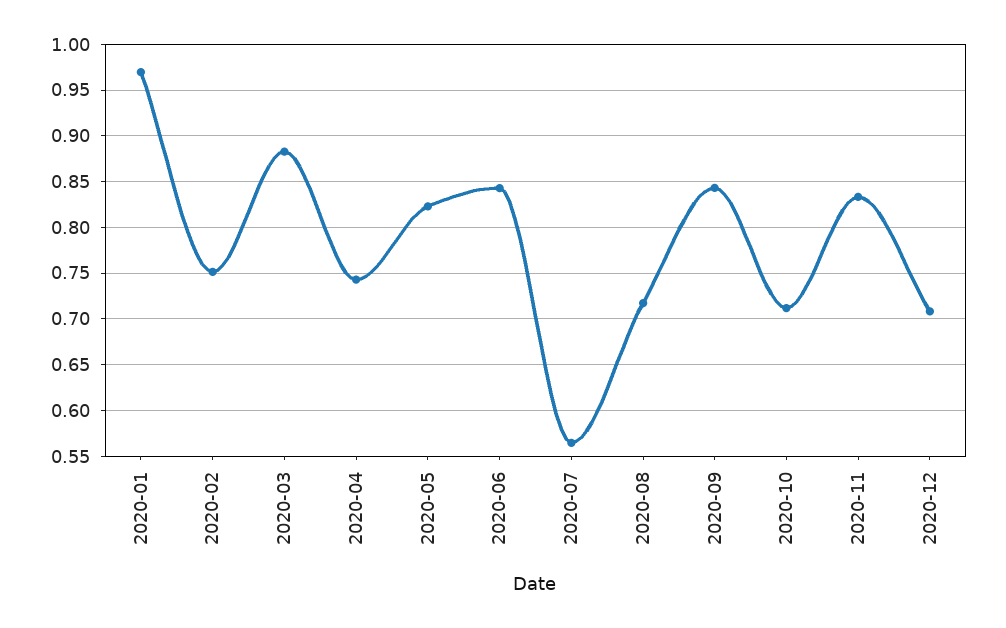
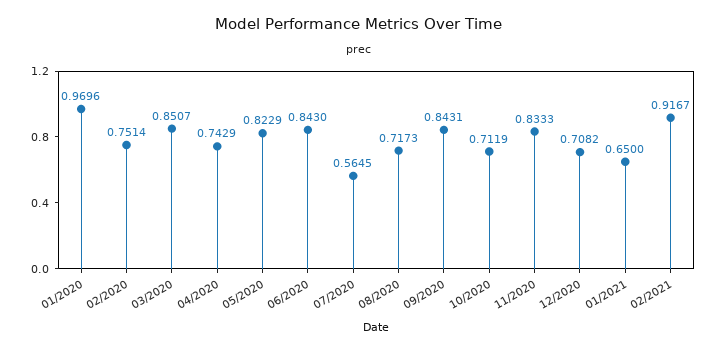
2020-03: 0.88 -> 0.8507
01/2021: none -> 0.65
02/2021: none -> 0.9167

